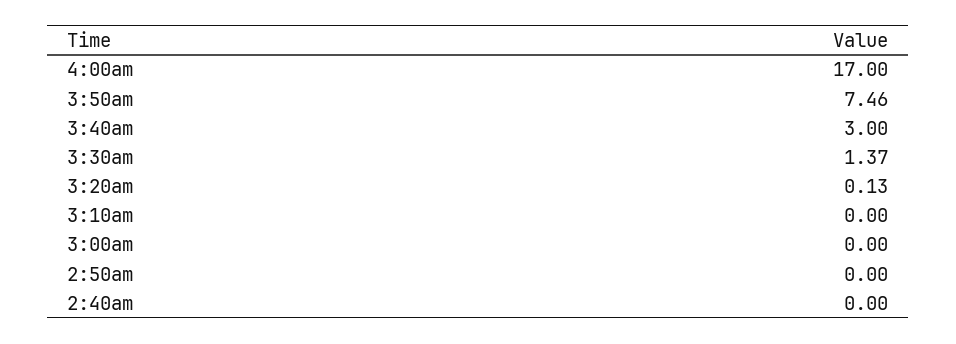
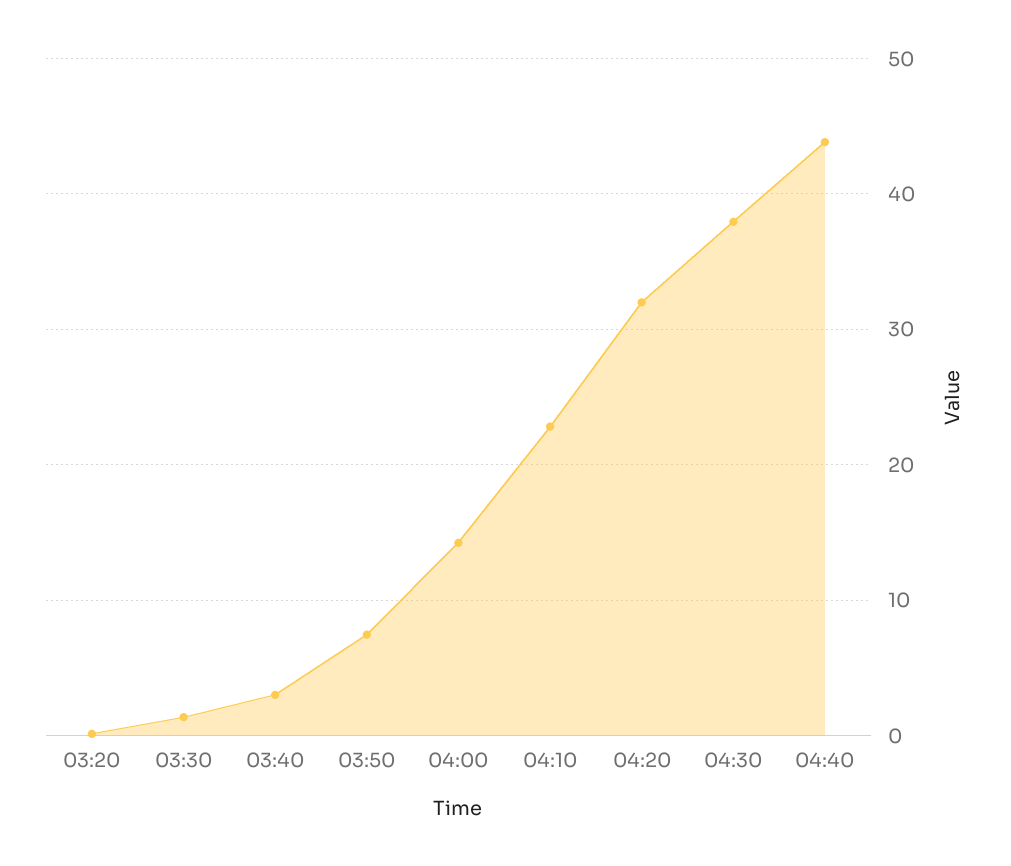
4:00am: 17 -> 14
3:10am: 0 -> none
3:00am: 0 -> none
2:50am: 0 -> none
2:40am: 0 -> none
04:10: none -> 23
04:20: none -> 32
04:30: none -> 38
04:40: none -> 44

